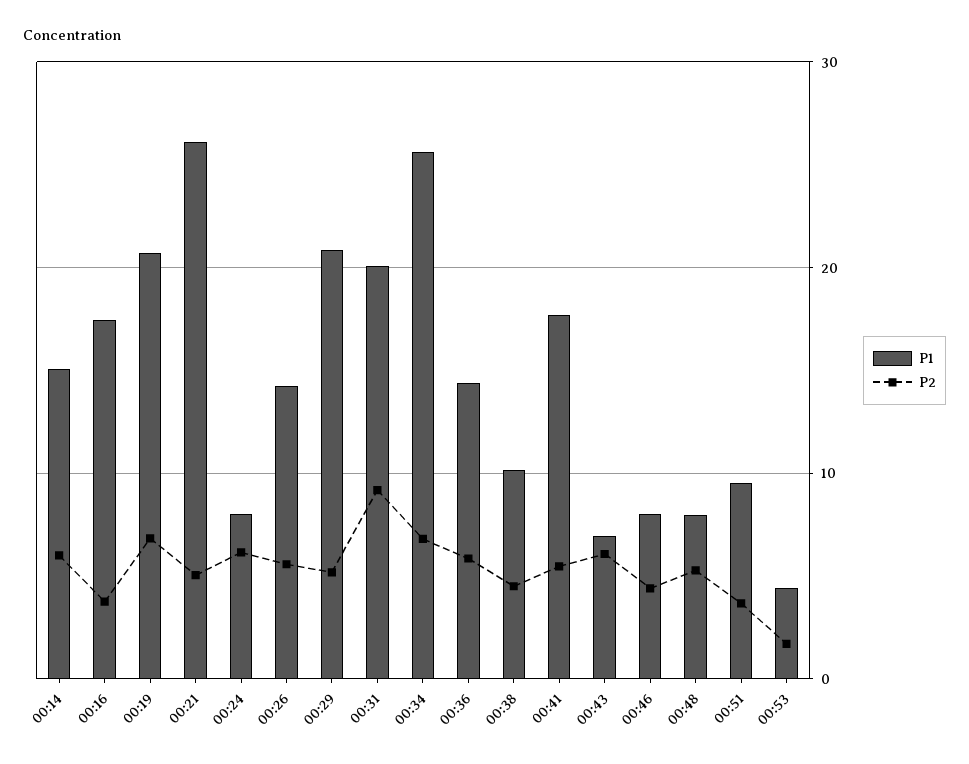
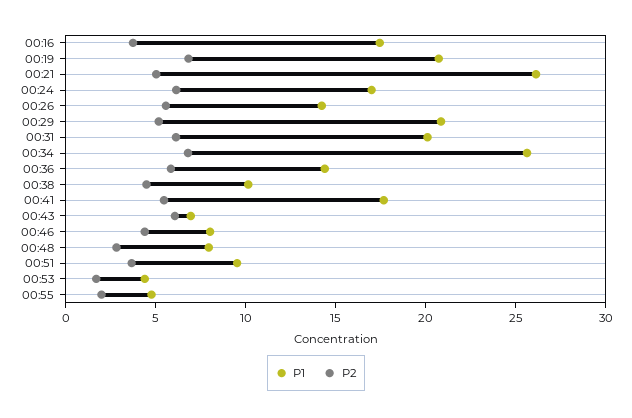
P1, 00:14: 15 -> none
P2, 00:14: 6 -> none
P1, 00:24: 8 -> 17
P2, 00:31: 9 -> 6
P2, 00:48: 5 -> 3
P1, 00:55: none -> 5
P2, 00:55: none -> 2

